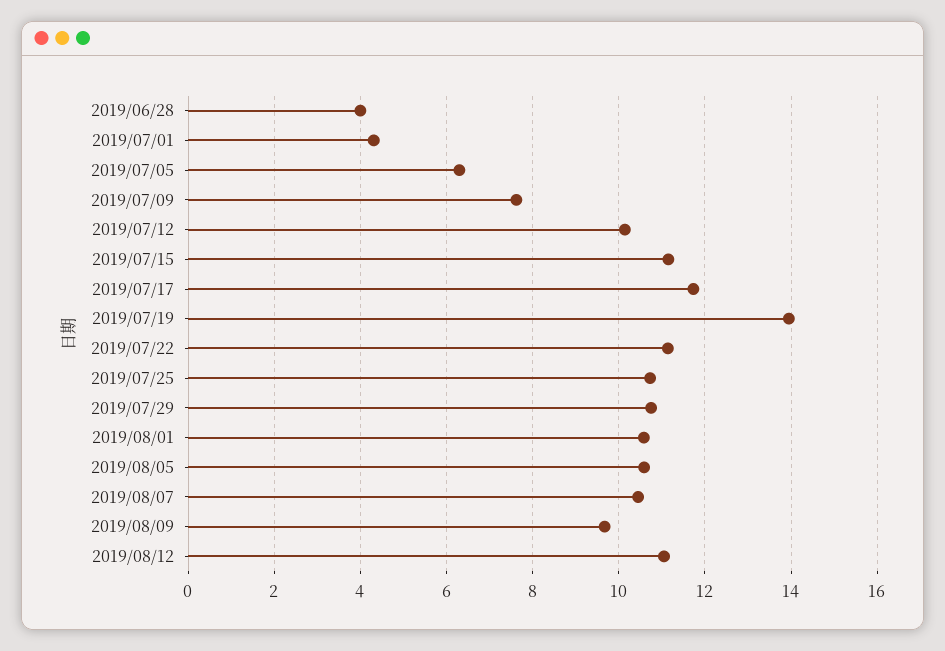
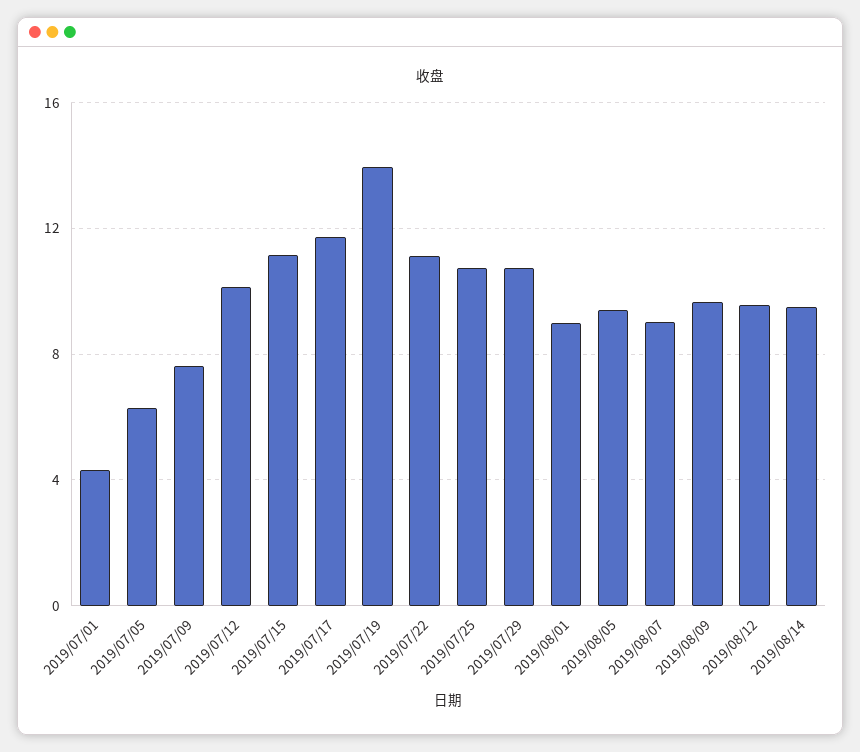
2019/06/28: 4 -> none
2019/08/01: 10.6 -> 9
2019/08/05: 10.6 -> 9.5
2019/08/07: 10.4 -> 9
2019/08/12: 11 -> 9.5
2019/08/14: none -> 9.5

